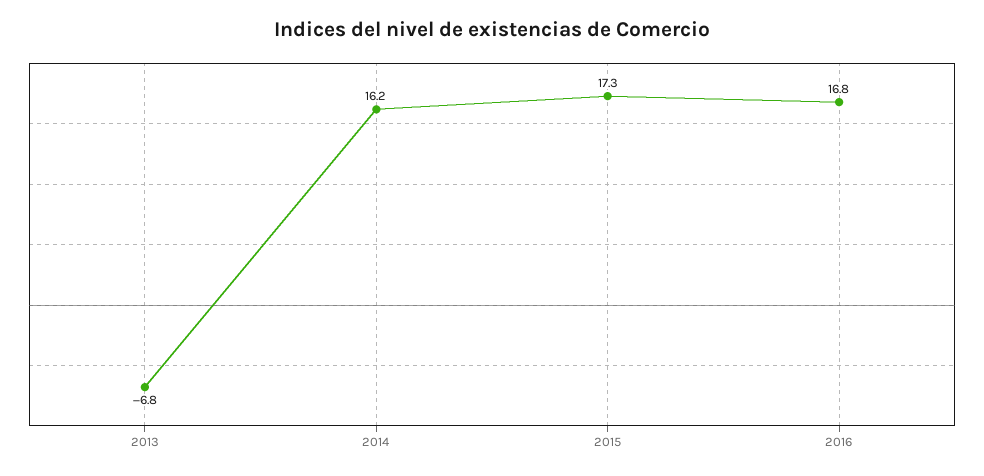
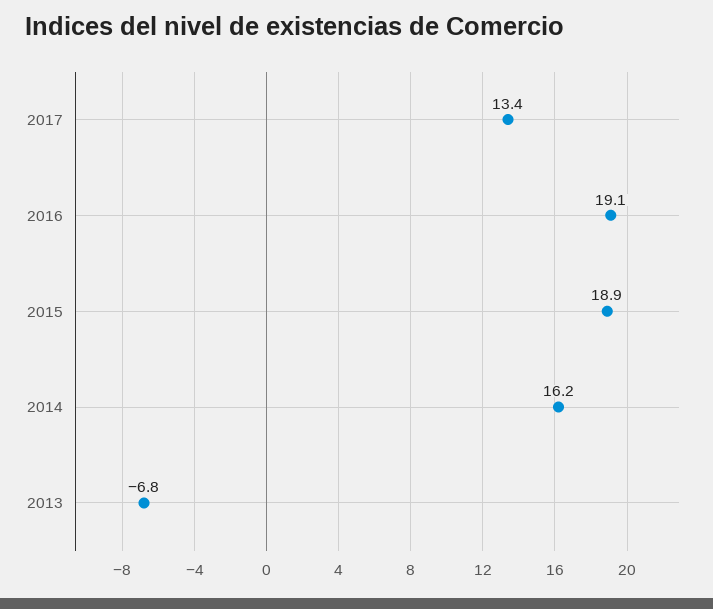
2015: 17.3 -> 18.9
2016: 16.8 -> 19.1
2017: none -> 13.4

